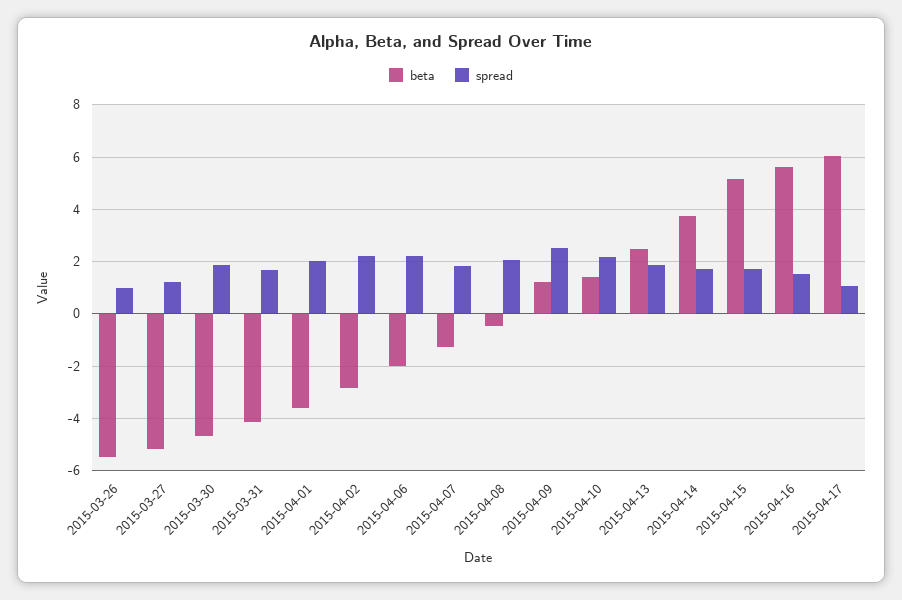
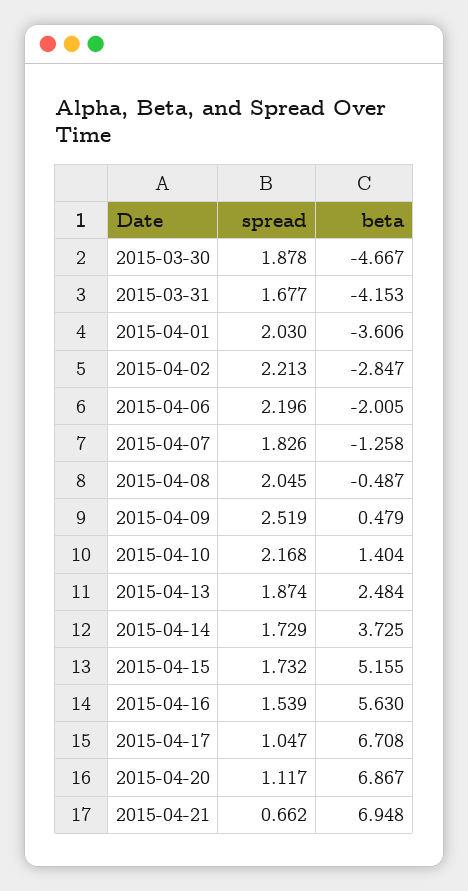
beta, 2015-03-26: -5.5 -> none
spread, 2015-03-26: 1 -> none
beta, 2015-03-27: -5.25 -> none
spread, 2015-03-27: 1.25 -> none
beta, 2015-04-09: 1.25 -> 0.479
beta, 2015-04-17: 6 -> 6.708
spread, 2015-04-20: none -> 1.117
beta, 2015-04-20: none -> 6.867
spread, 2015-04-21: none -> 0.662
beta, 2015-04-21: none -> 6.948

